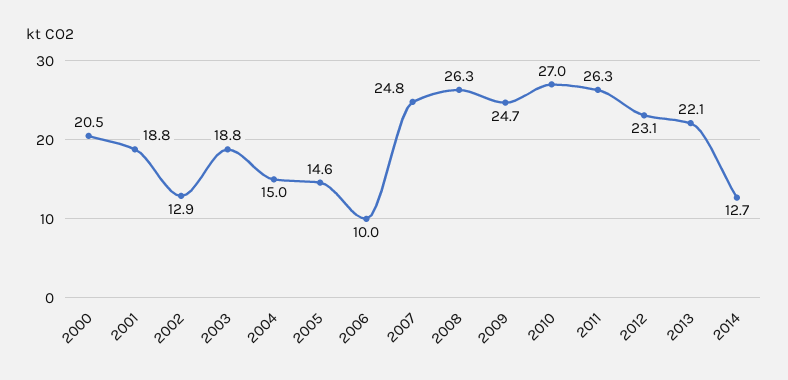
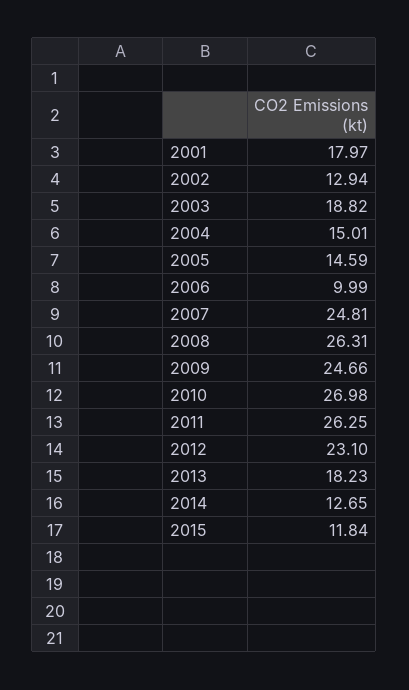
2000: 20.5 -> none
2001: 18.8 -> 17.97
2013: 22.1 -> 18.23
2015: none -> 11.84

